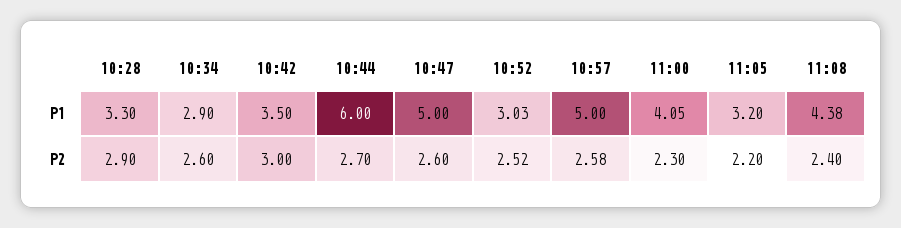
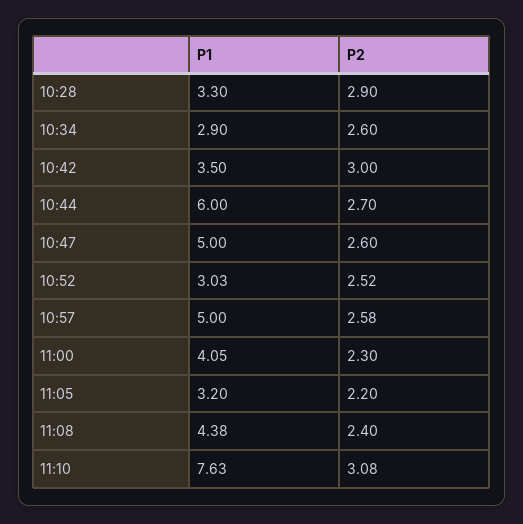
11:10, P1: none -> 7.63
11:10, P2: none -> 3.08

